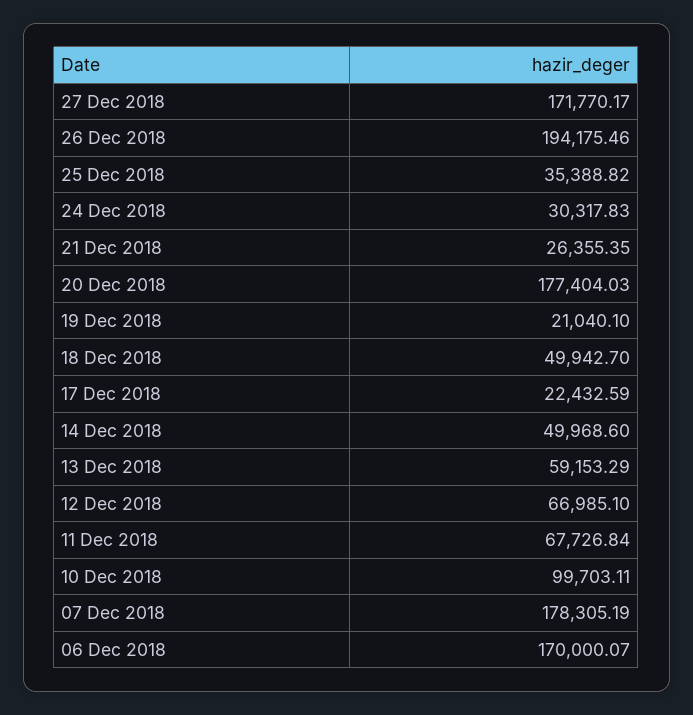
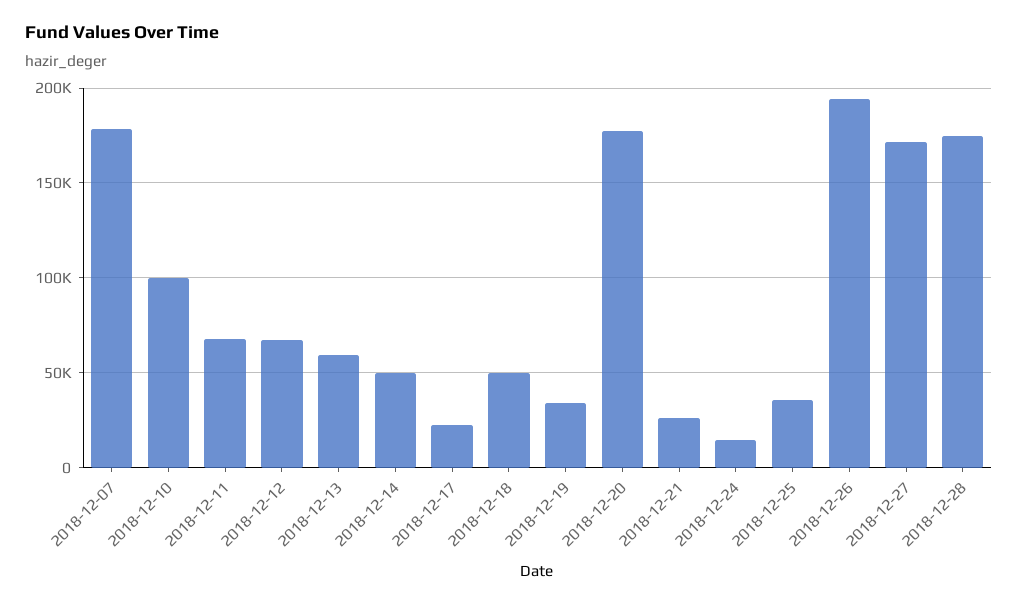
24 Dec 2018: 30317.83 -> 15000
19 Dec 2018: 21040.1 -> 35000
06 Dec 2018: 170000.07 -> none
2018-12-28: none -> 175000

